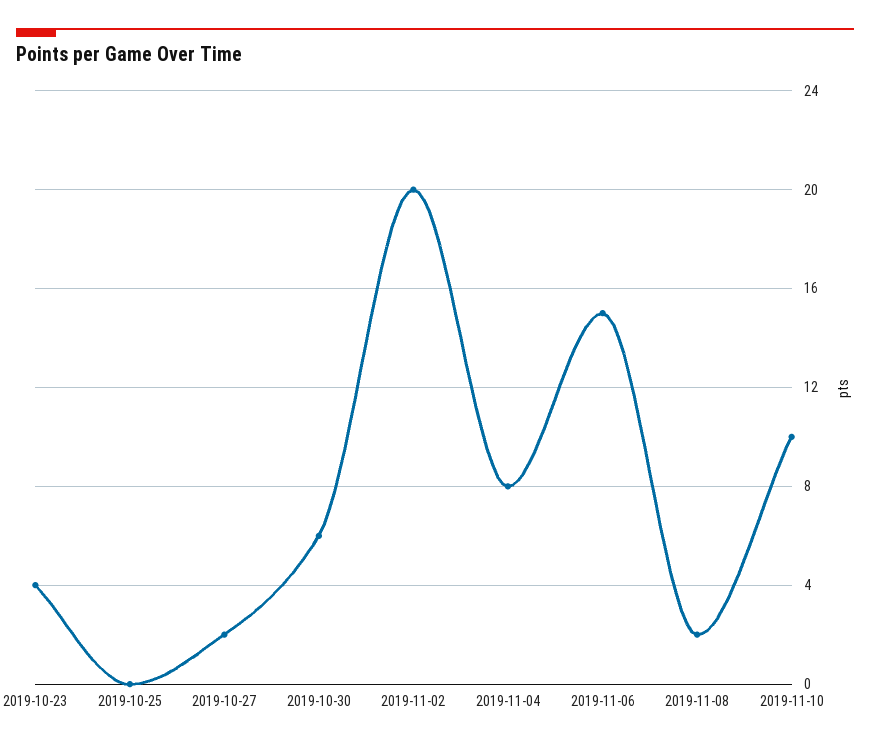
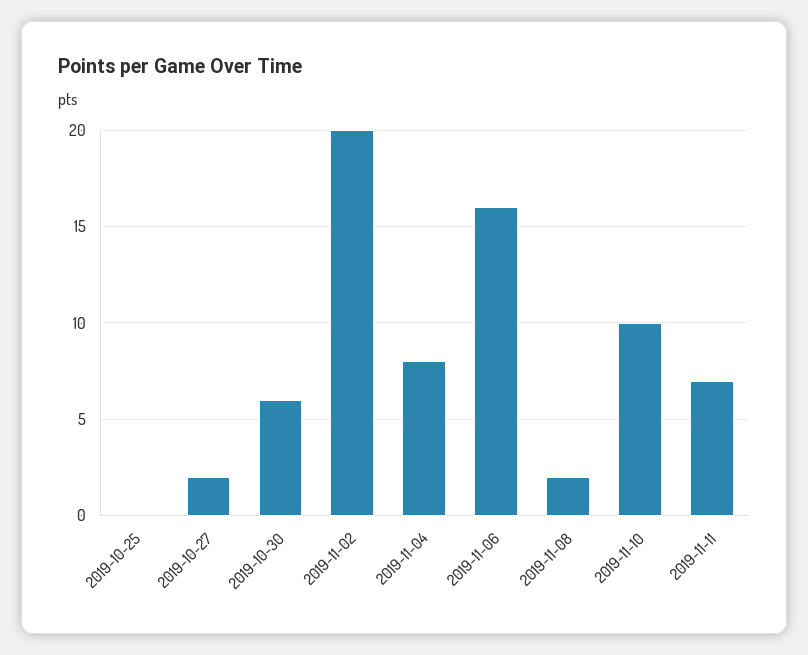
2019-10-23: 4 -> none
2019-11-06: 15 -> 16
2019-11-11: none -> 7

